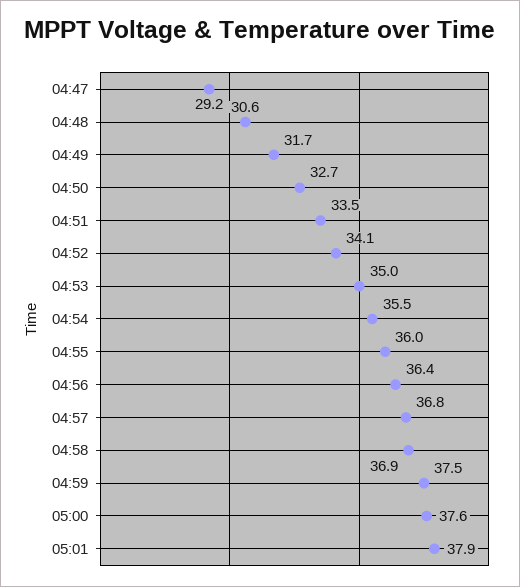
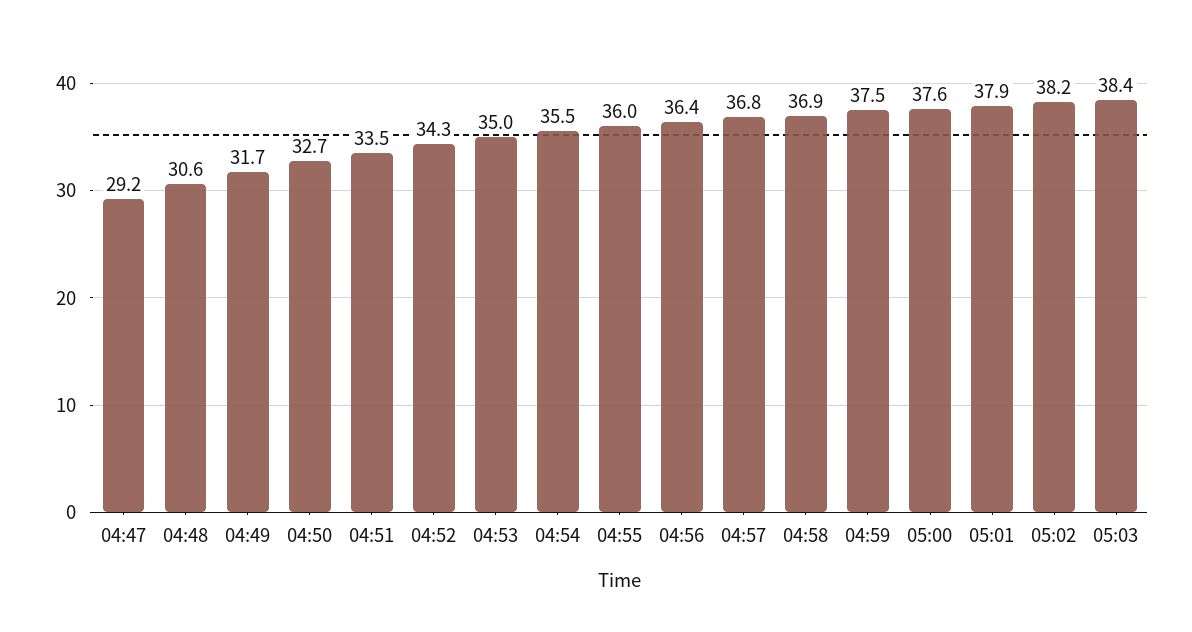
04:52: 34.1 -> 34.3
05:02: none -> 38.2
05:03: none -> 38.4

